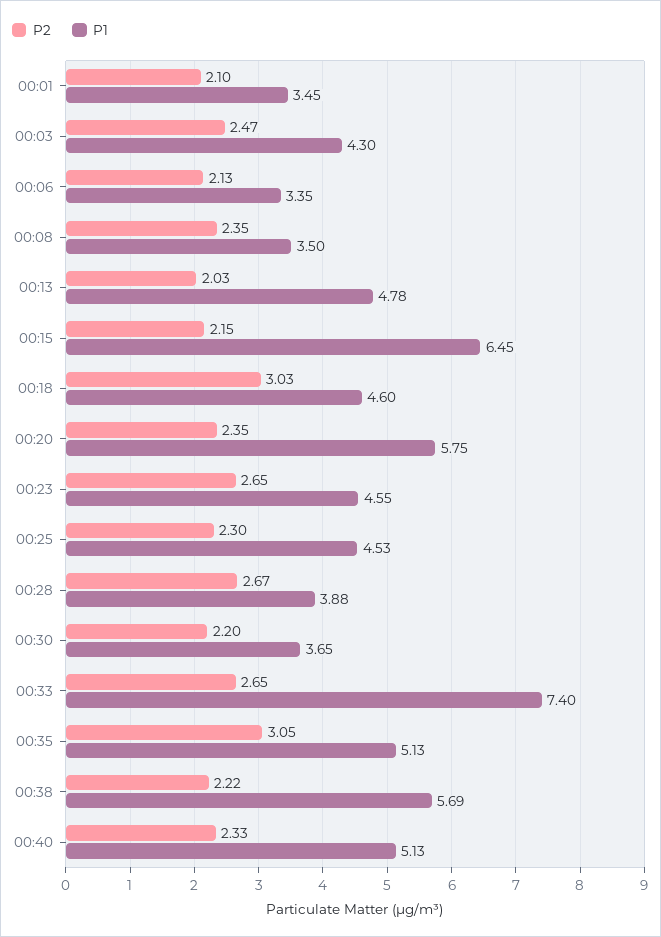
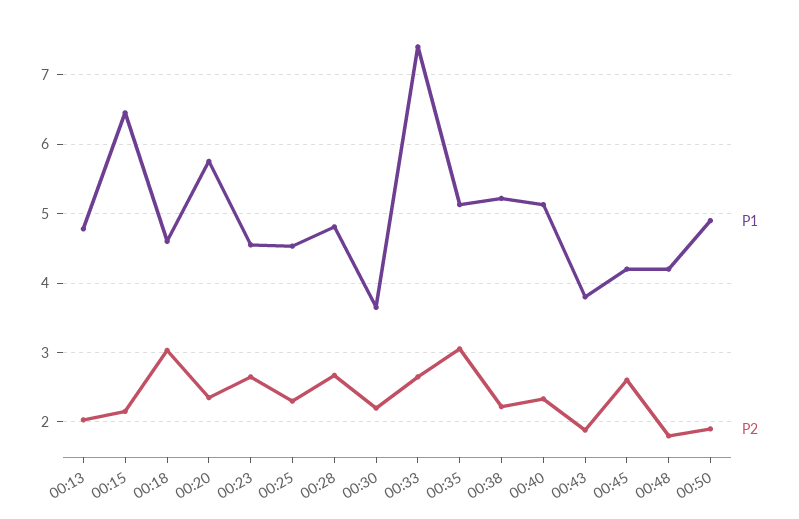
P2, 00:01: 2.1 -> none
P1, 00:01: 3.45 -> none
P2, 00:03: 2.47 -> none
P1, 00:03: 4.3 -> none
P2, 00:06: 2.13 -> none
P1, 00:06: 3.35 -> none
P2, 00:08: 2.35 -> none
P1, 00:08: 3.5 -> none
P1, 00:28: 3.88 -> 4.8
P1, 00:38: 5.69 -> 5.2
P1, 00:43: none -> 3.8
P2, 00:43: none -> 1.9
P1, 00:45: none -> 4.2
P2, 00:45: none -> 2.6
P1, 00:48: none -> 4.2
P2, 00:48: none -> 1.8
P1, 00:50: none -> 4.9
P2, 00:50: none -> 1.9

